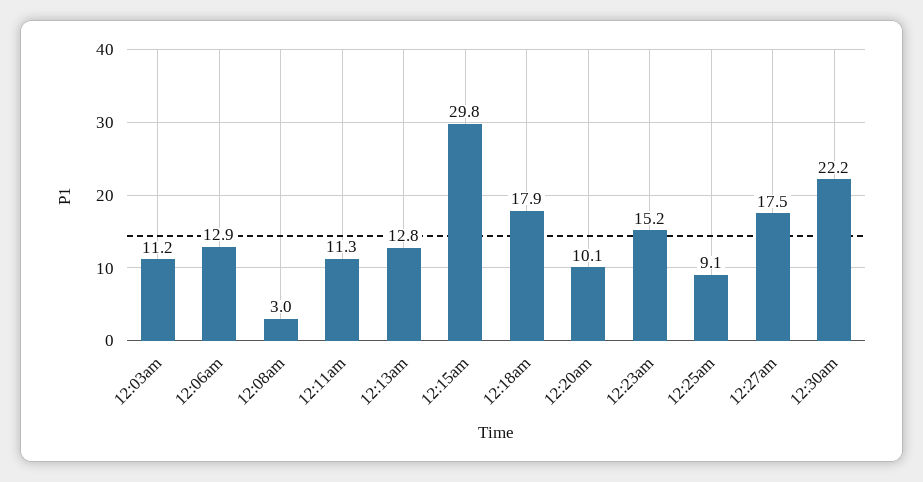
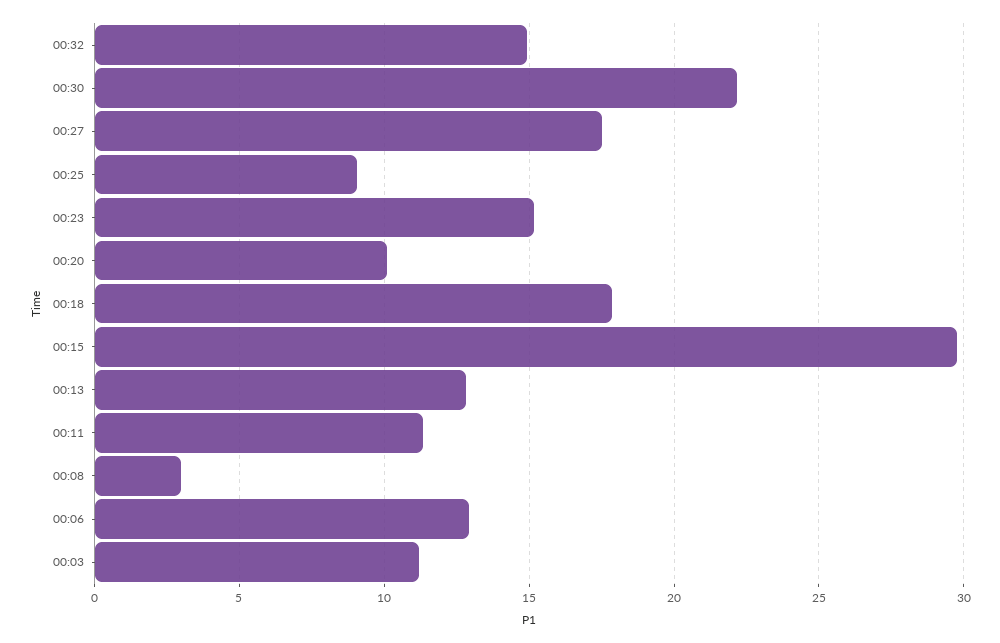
00:32: none -> 15

